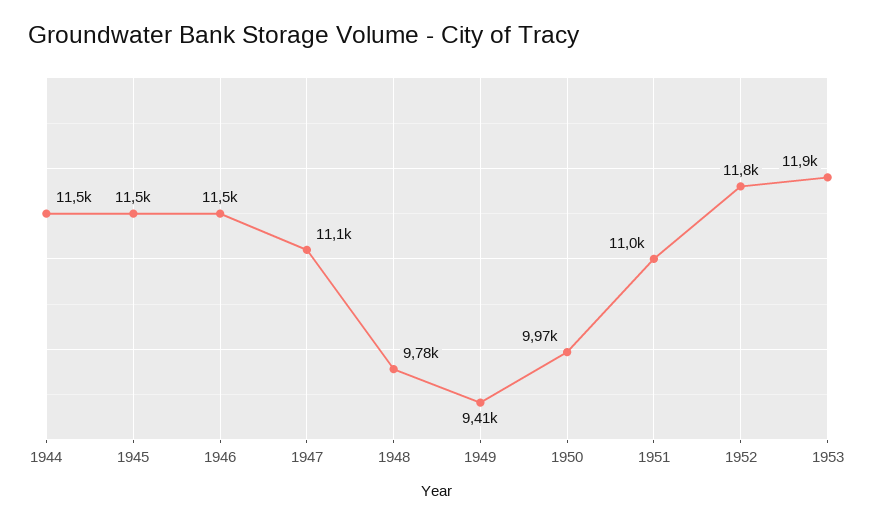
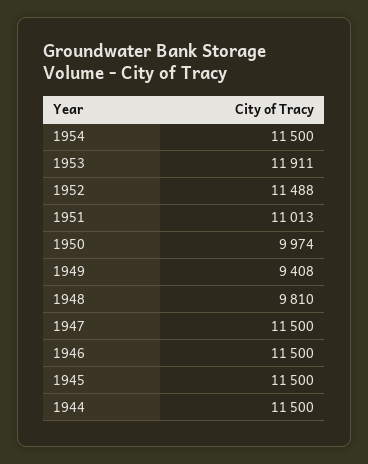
1947: 11100 -> 11500
1948: 9780 -> 9810
1952: 11800 -> 11488
1954: none -> 11500

